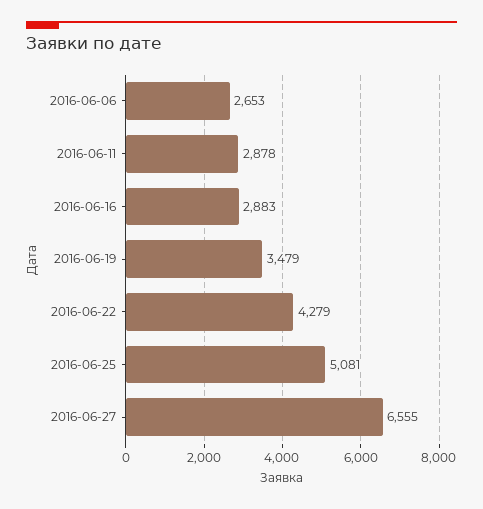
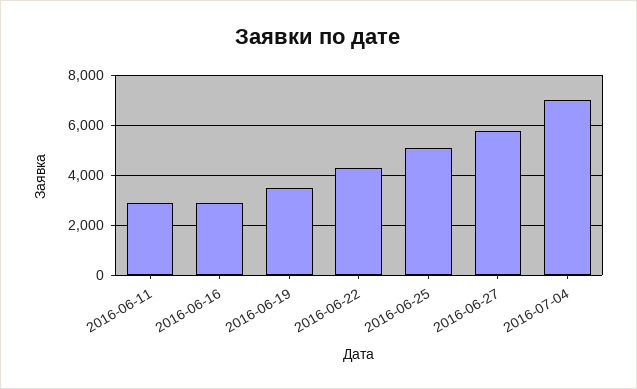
2016-06-06: 2653 -> none
2016-06-27: 6555 -> 5750
2016-07-04: none -> 7000

